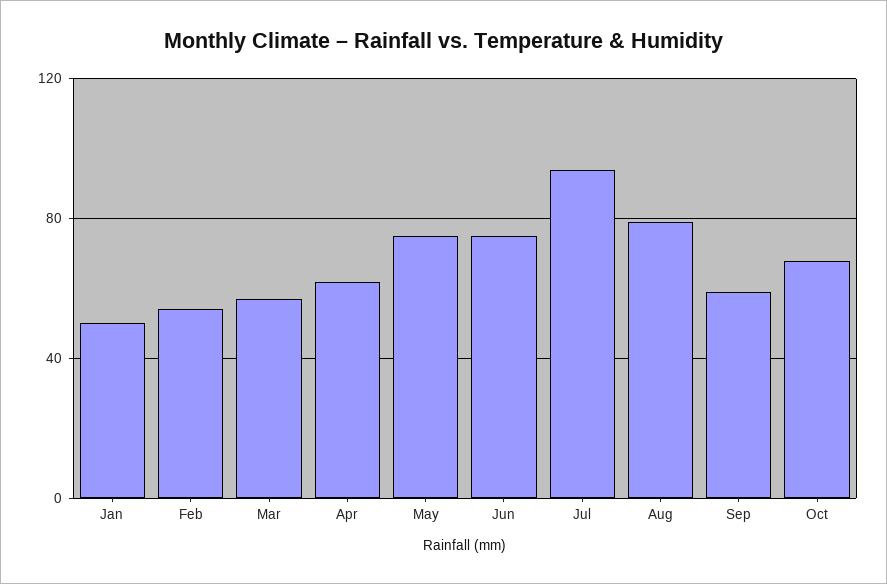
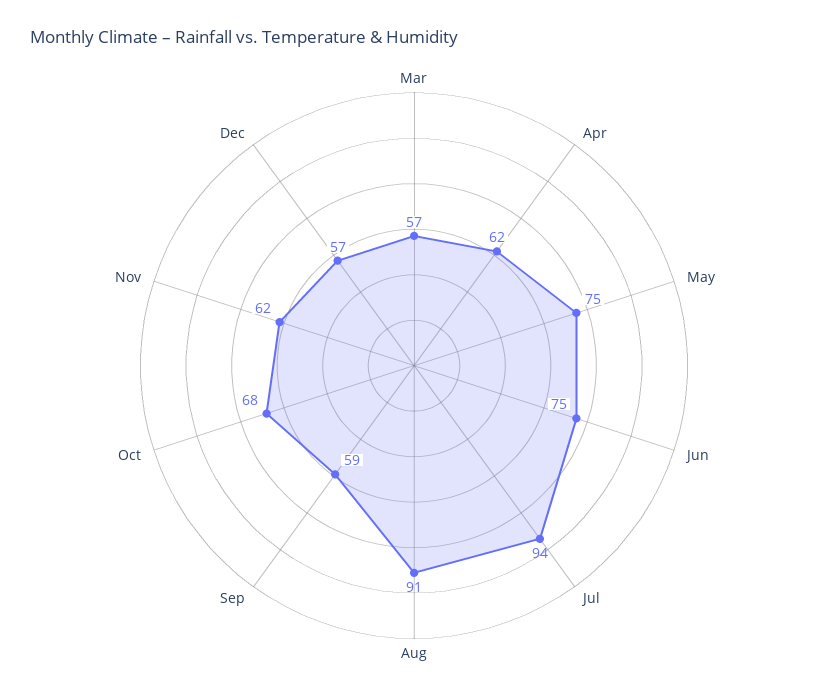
Jan: 50 -> none
Feb: 55 -> none
Aug: 80 -> 91
Nov: none -> 62
Dec: none -> 57

